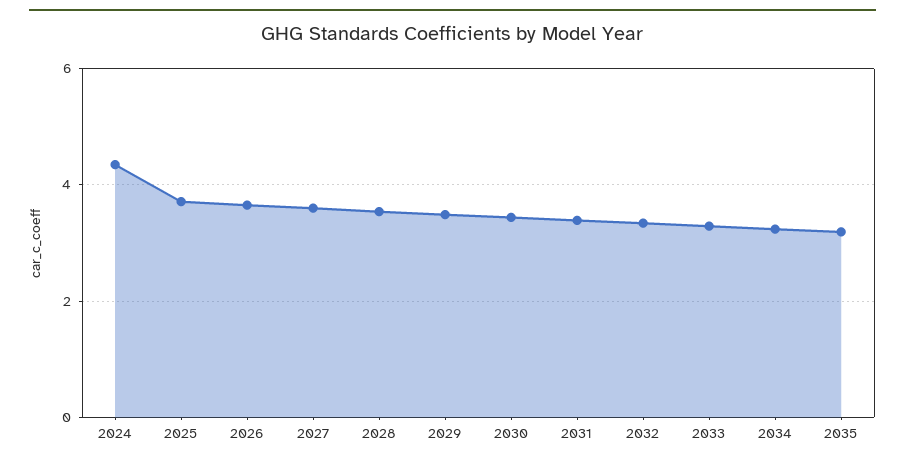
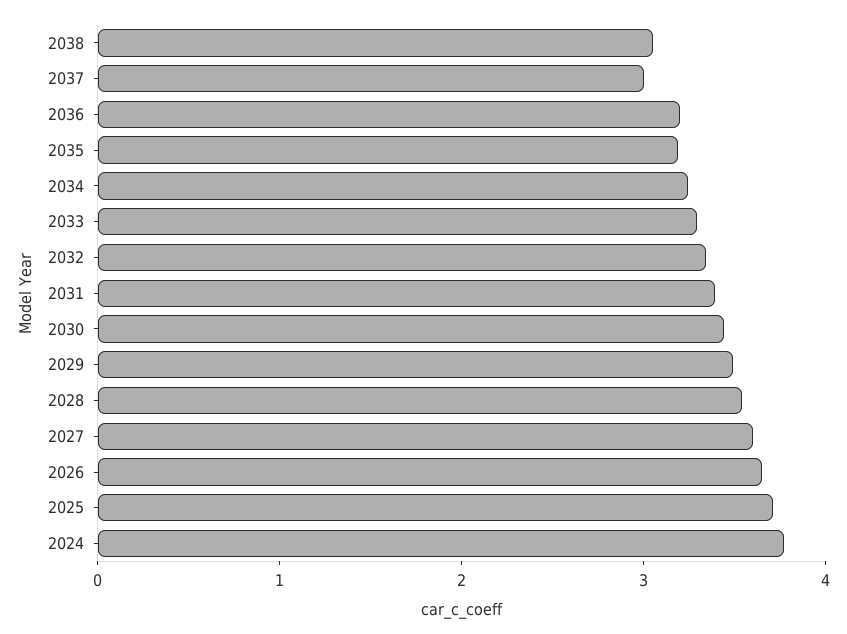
2024: 4.4 -> 3.8
2038: none -> 3
2037: none -> 3
2036: none -> 3.2

